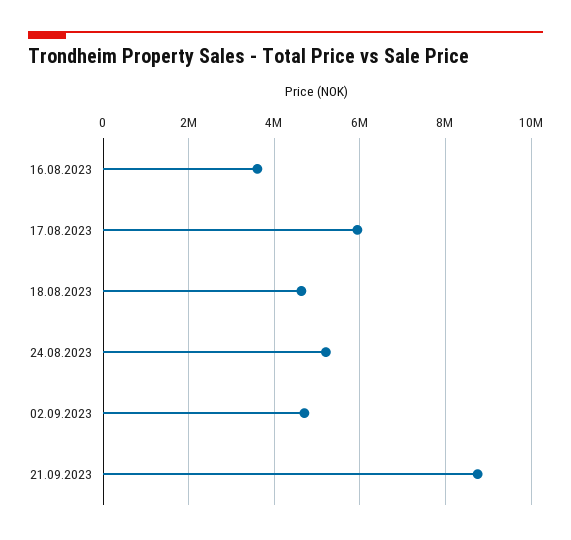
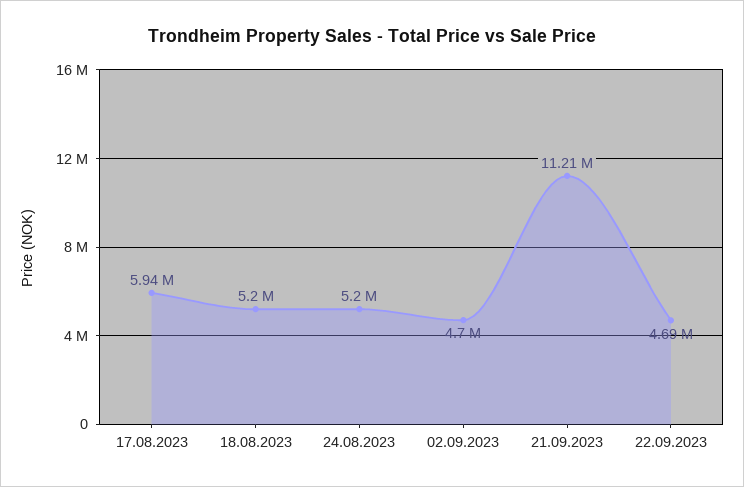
16.08.2023: 3600000 -> none
18.08.2023: 4600000 -> 5200000
21.09.2023: 8800000 -> 11210000
22.09.2023: none -> 4690000

